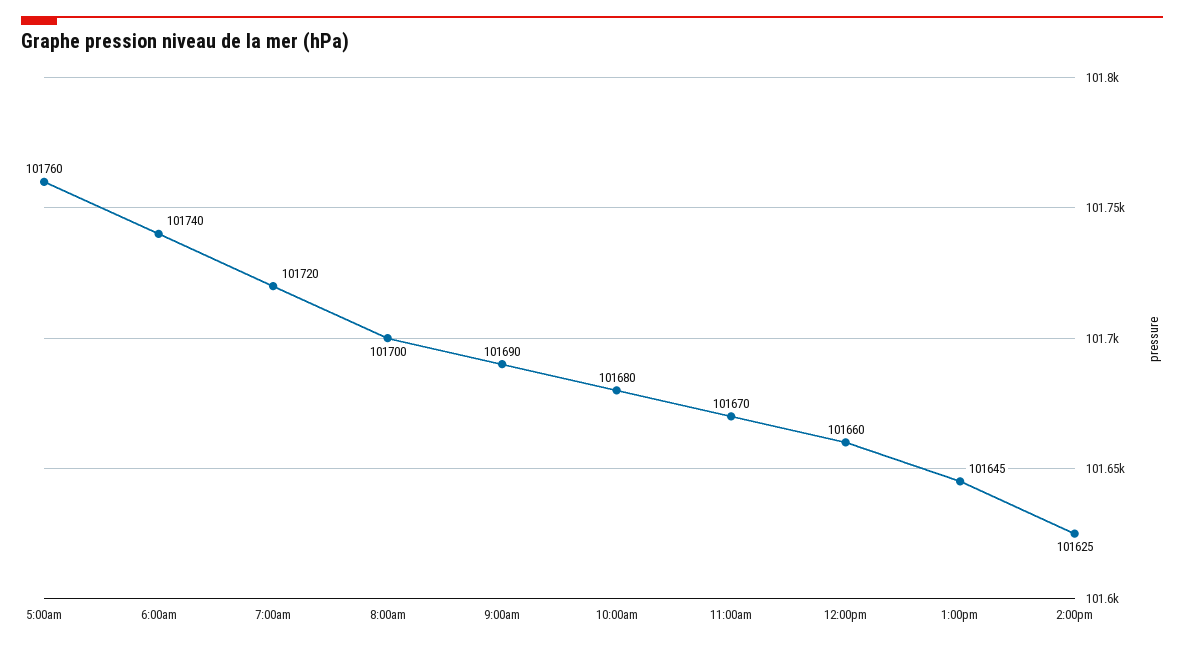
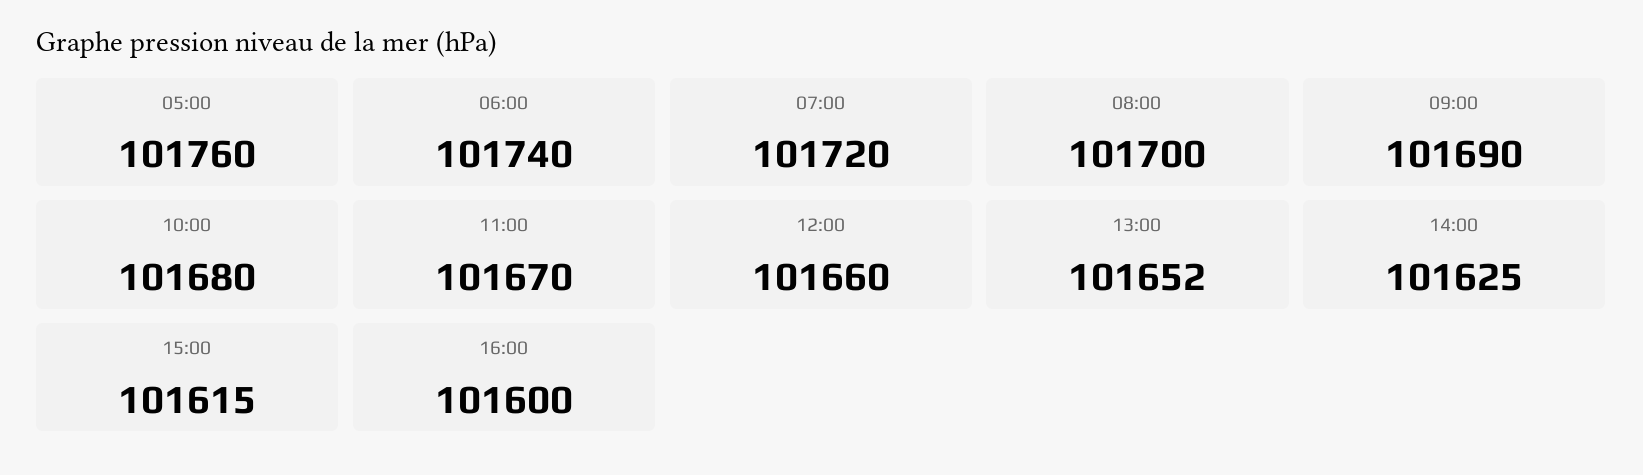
1:00pm: 101645 -> 101652
15:00: none -> 101615
16:00: none -> 101600

